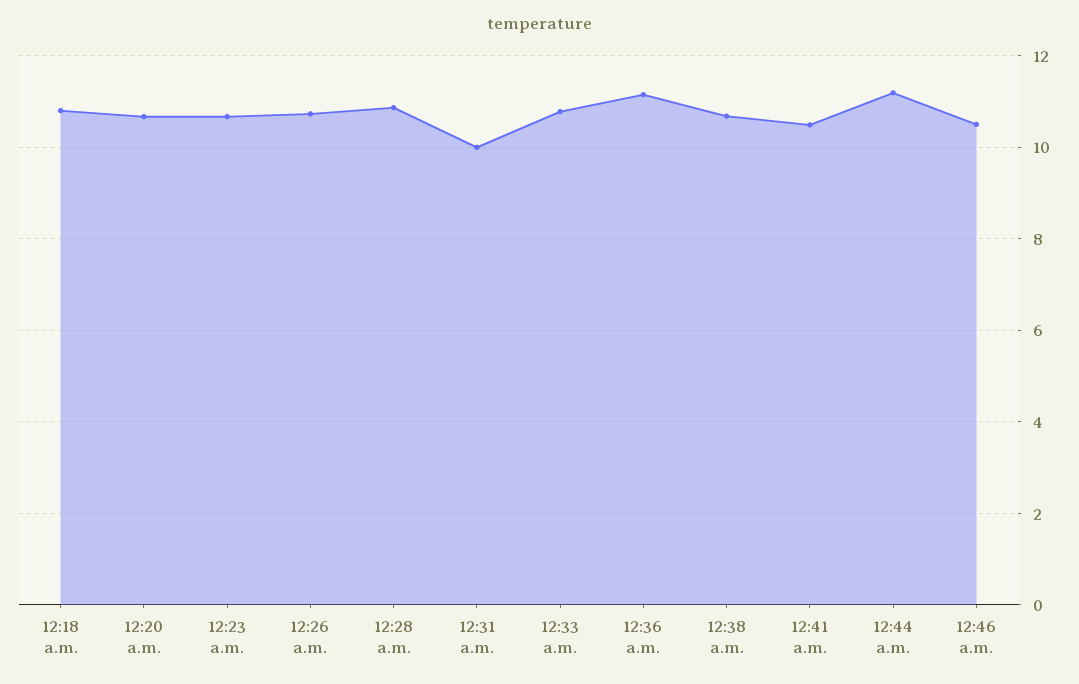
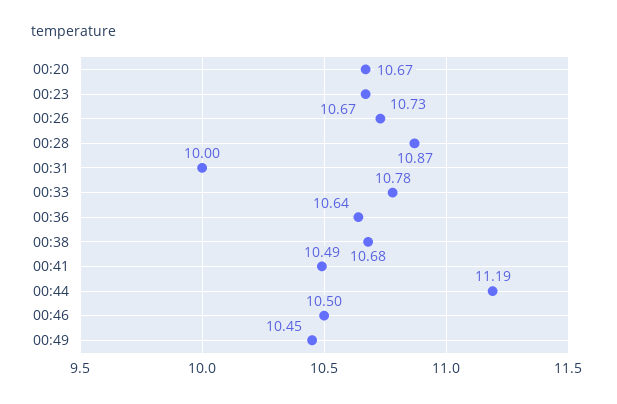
12:18 a.m.: 10.8 -> none
12:36 a.m.: 11.2 -> 10.64
00:49: none -> 10.45

